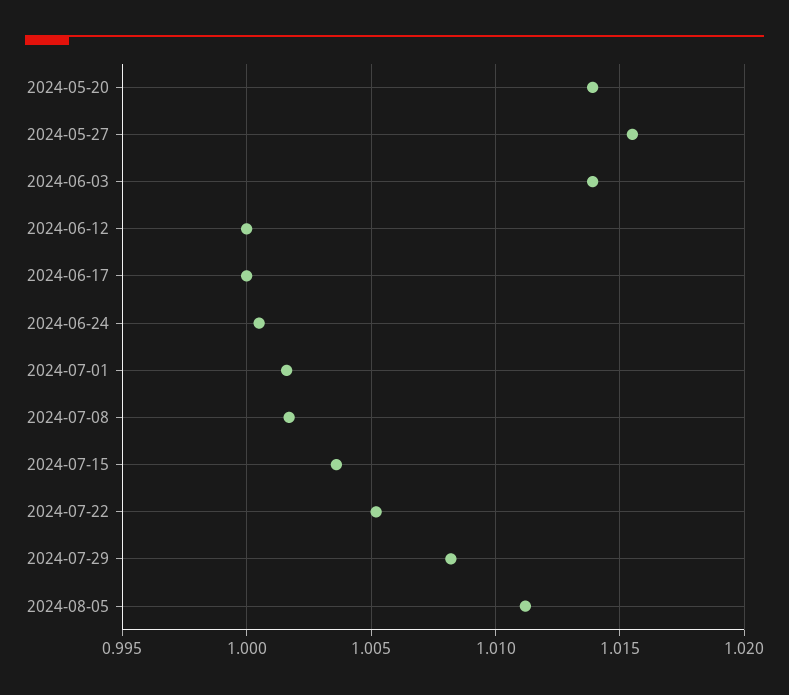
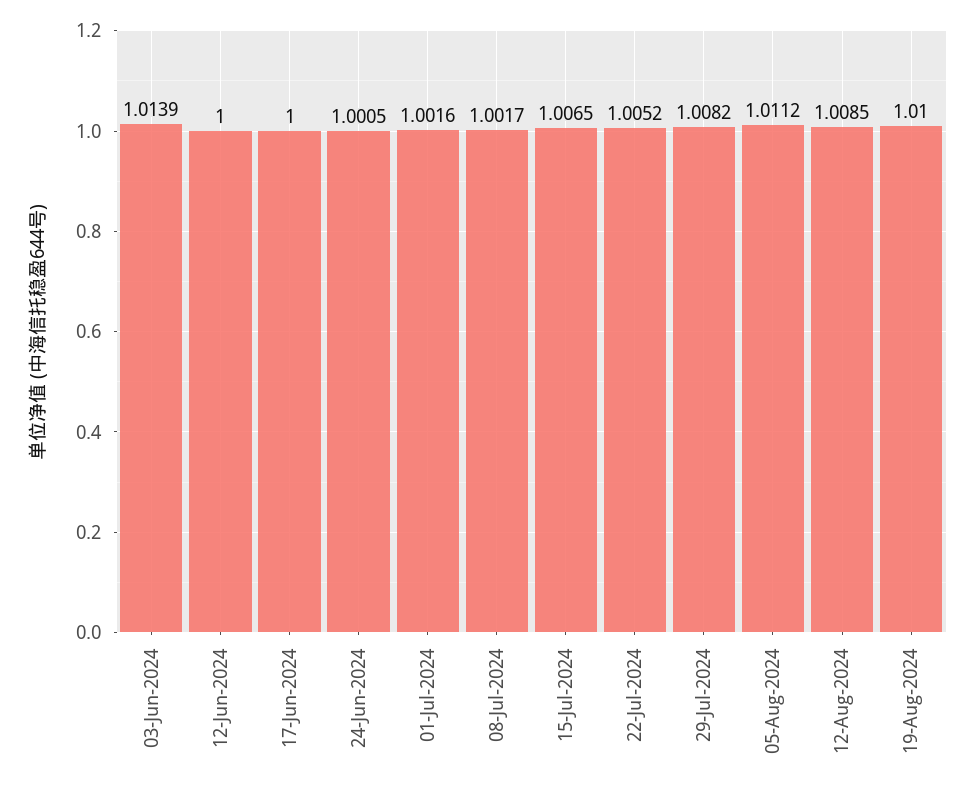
2024-05-20: 1.014 -> none
2024-05-27: 1.0155 -> none
2024-07-15: 1.0035 -> 1.0065
12-Aug-2024: none -> 1.0085
19-Aug-2024: none -> 1.01

